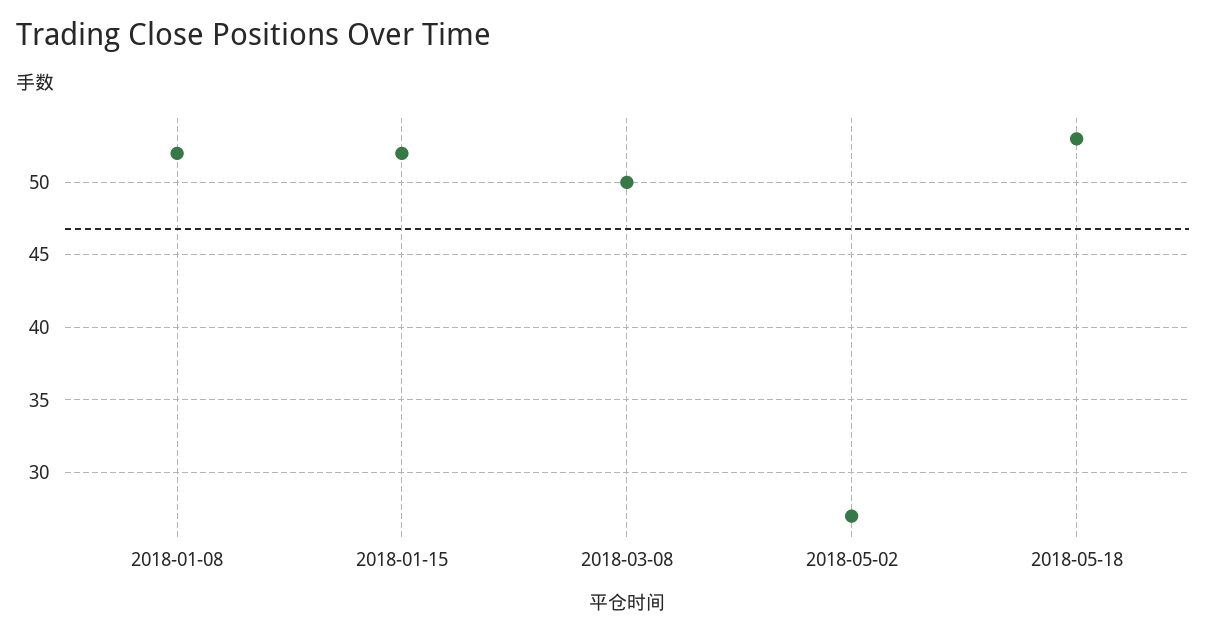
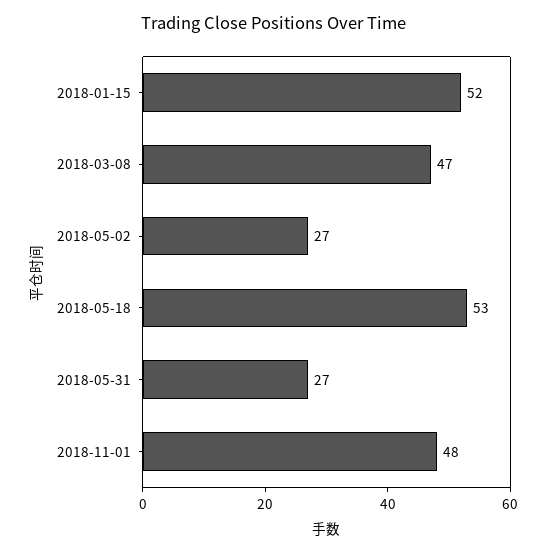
2018-01-08: 52 -> none
2018-03-08: 50 -> 47
2018-05-31: none -> 27
2018-11-01: none -> 48

